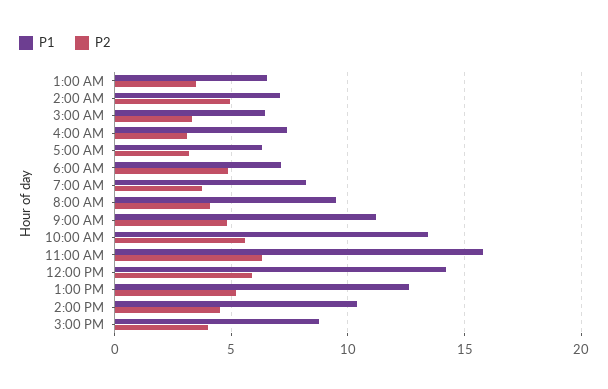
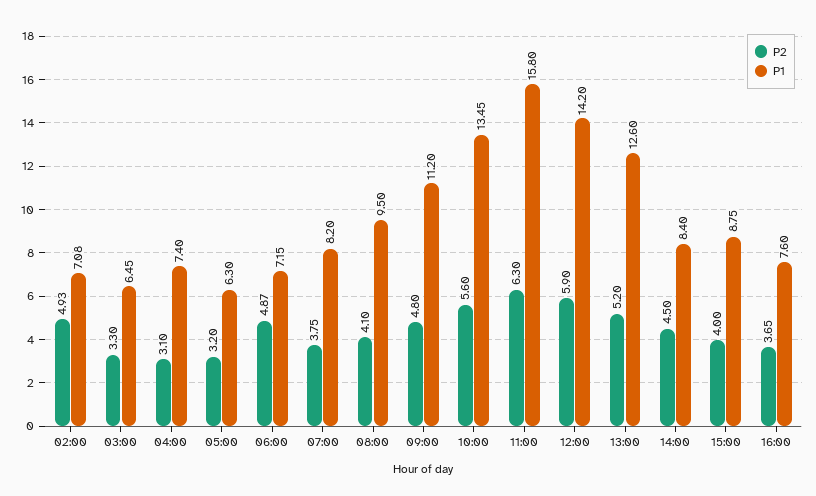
P1, 1:00 AM: 6.5 -> none
P2, 1:00 AM: 3.5 -> none
P1, 2:00 PM: 10.5 -> 8.4
P2, 16:00: none -> 3.65
P1, 16:00: none -> 7.6

